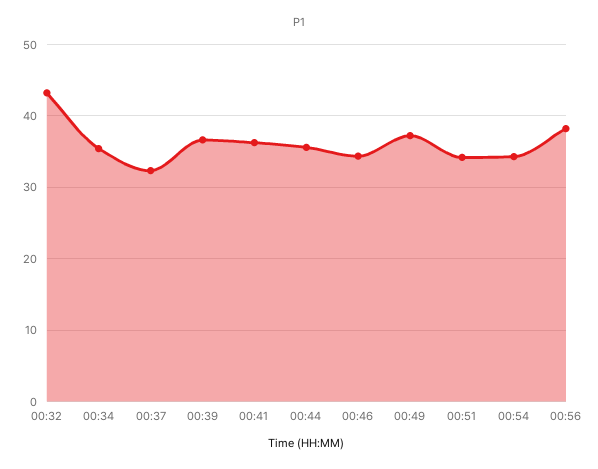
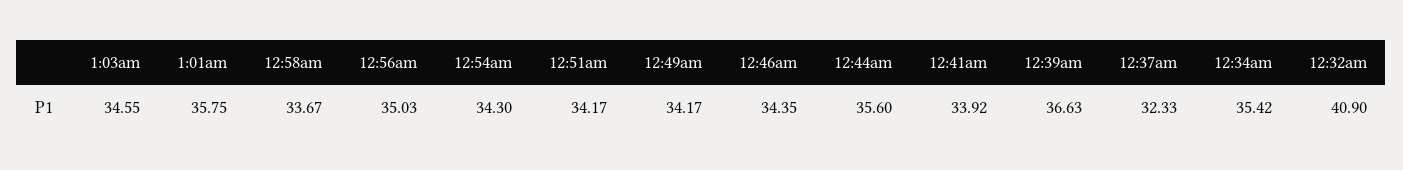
00:32: 43 -> 40.9
00:41: 36 -> 33.92
00:49: 37 -> 34.17
00:56: 38 -> 35.03
1:03am: none -> 34.55
1:01am: none -> 35.75
12:58am: none -> 33.67

